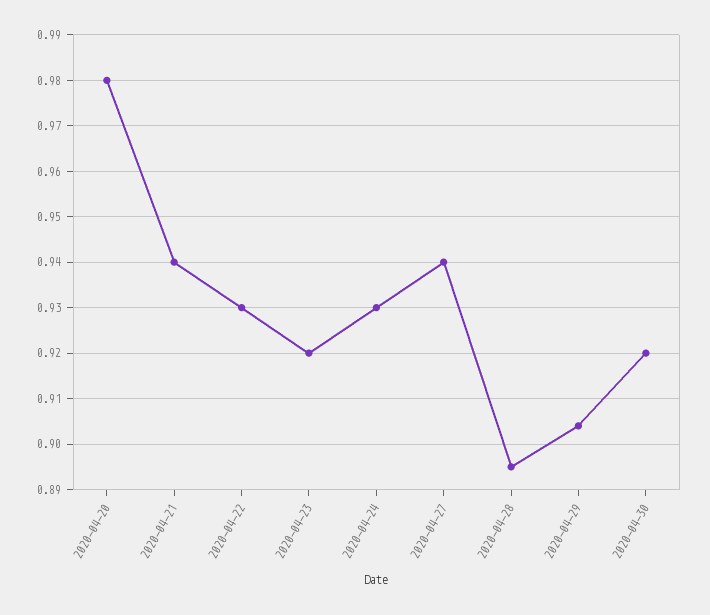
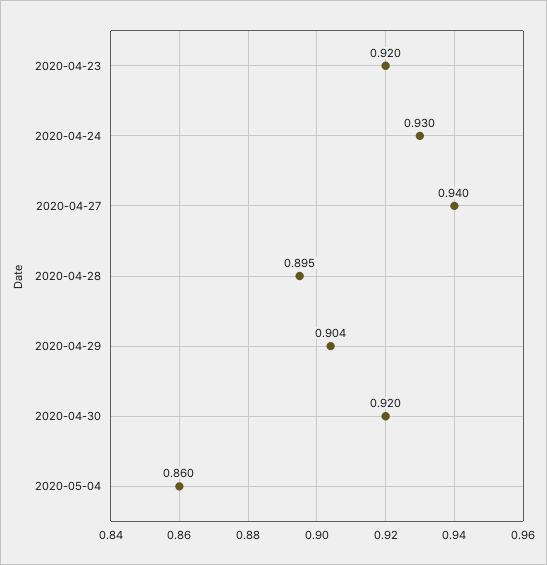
2020-04-20: 0.98 -> none
2020-04-21: 0.94 -> none
2020-04-22: 0.93 -> none
2020-05-04: none -> 0.86

